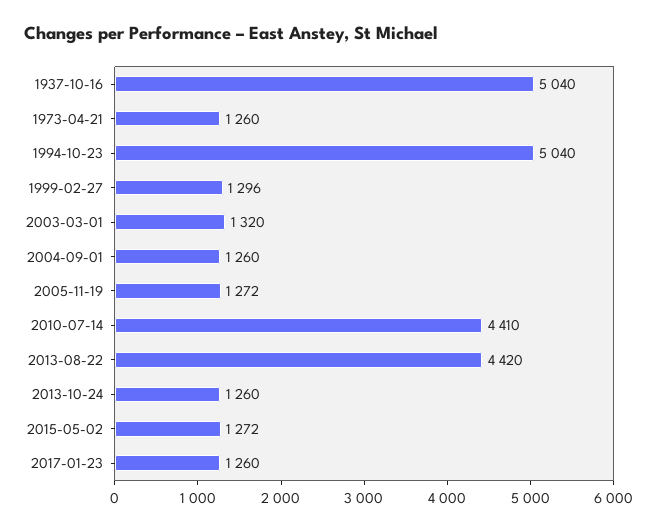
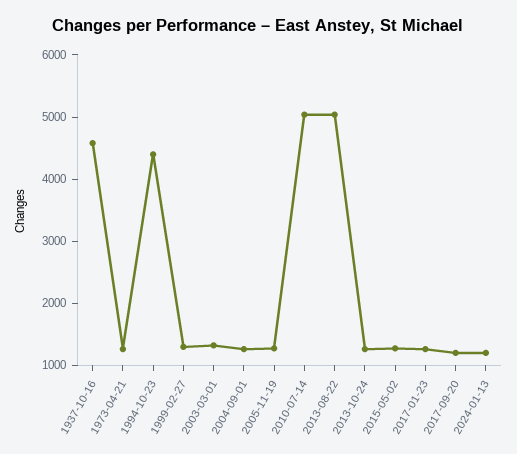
1937-10-16: 5040 -> 4600
1994-10-23: 5040 -> 4400
2010-07-14: 4410 -> 5000
2013-08-22: 4420 -> 5000
2017-09-20: none -> 1200
2024-01-13: none -> 1200

